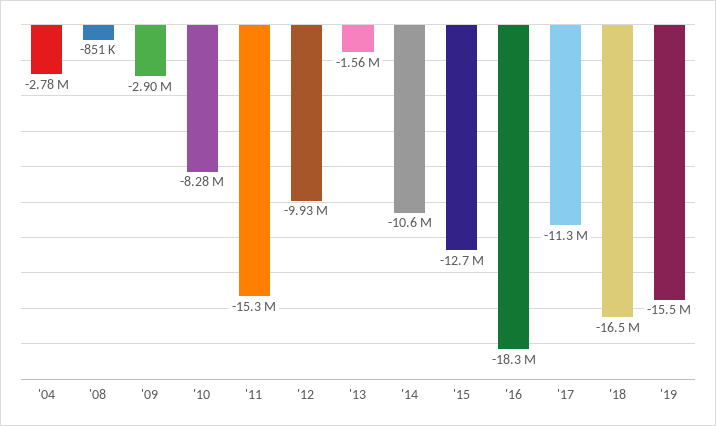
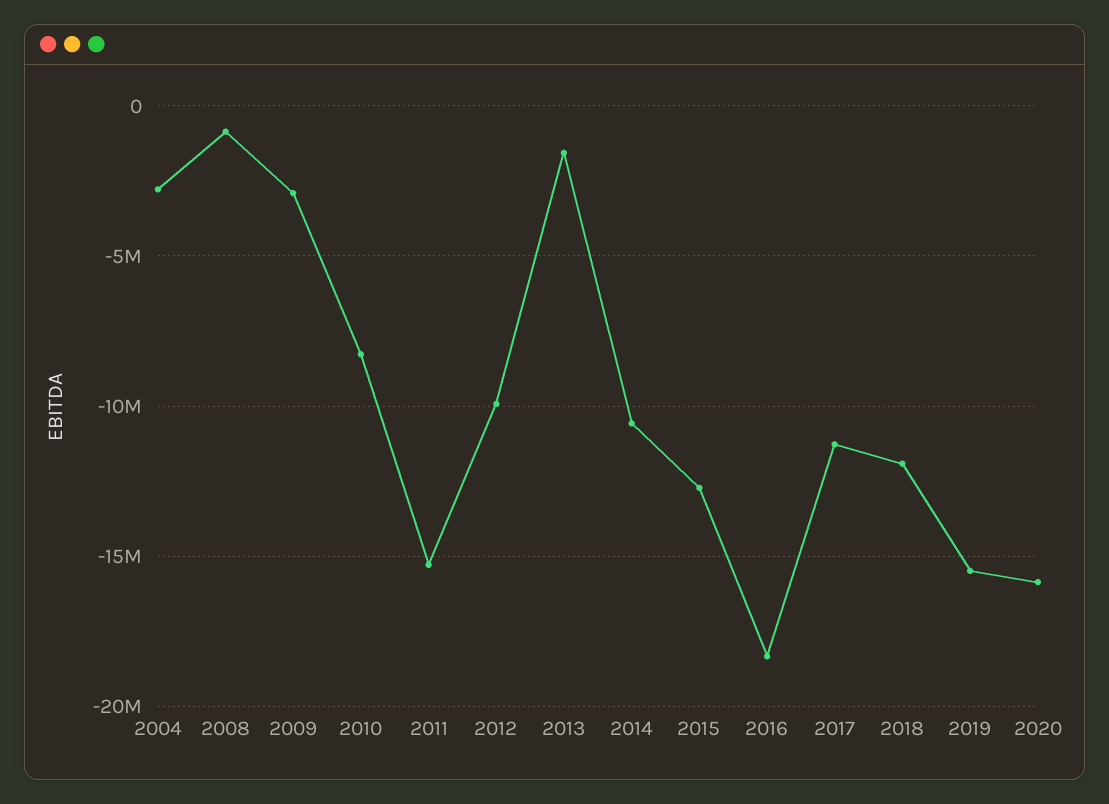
'18: -16500000 -> -12000000
2020: none -> -16000000

